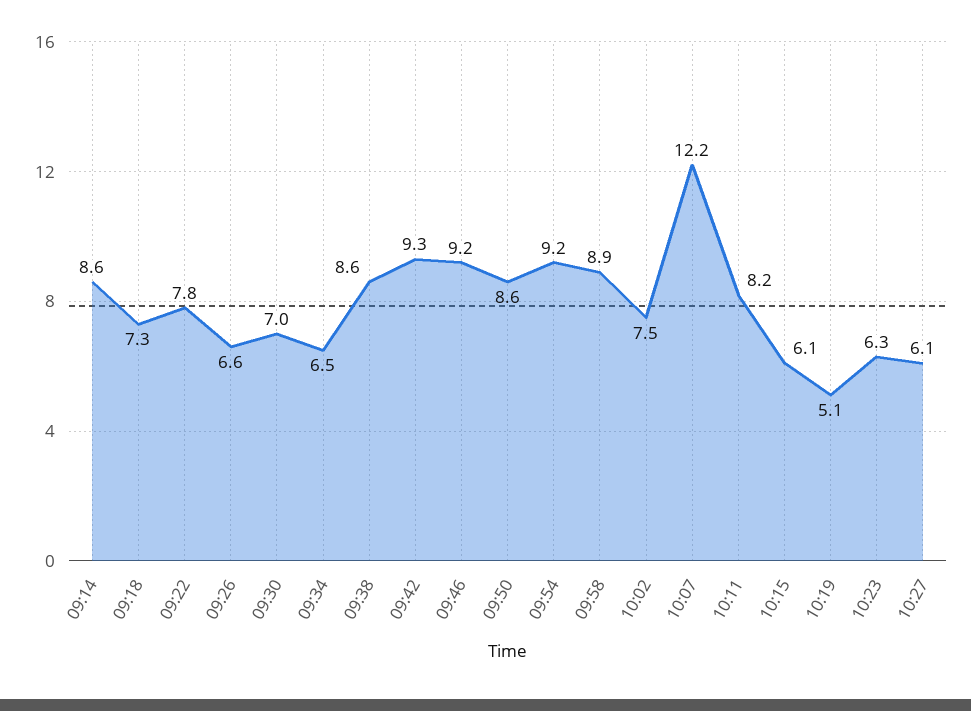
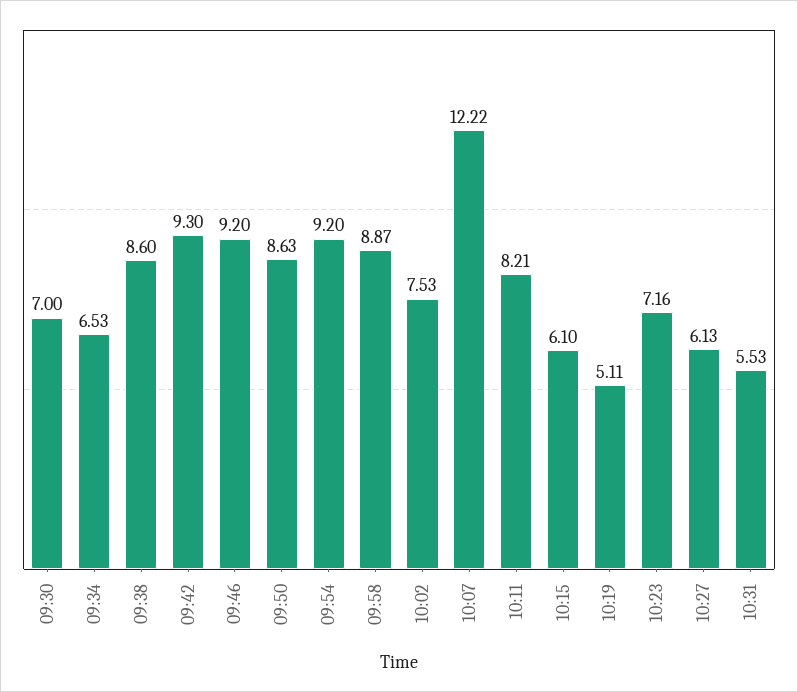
09:14: 8.6 -> none
09:18: 7.3 -> none
09:22: 7.8 -> none
09:26: 6.6 -> none
10:23: 6.3 -> 7.16
10:31: none -> 5.53

